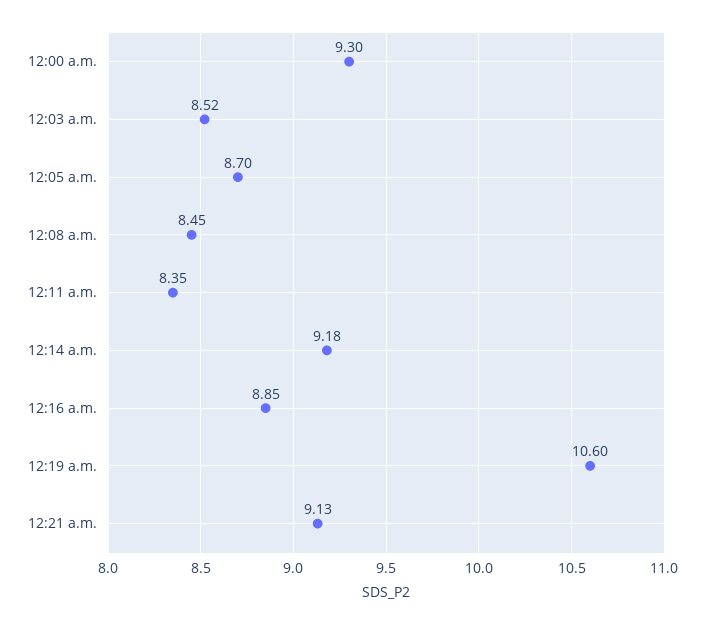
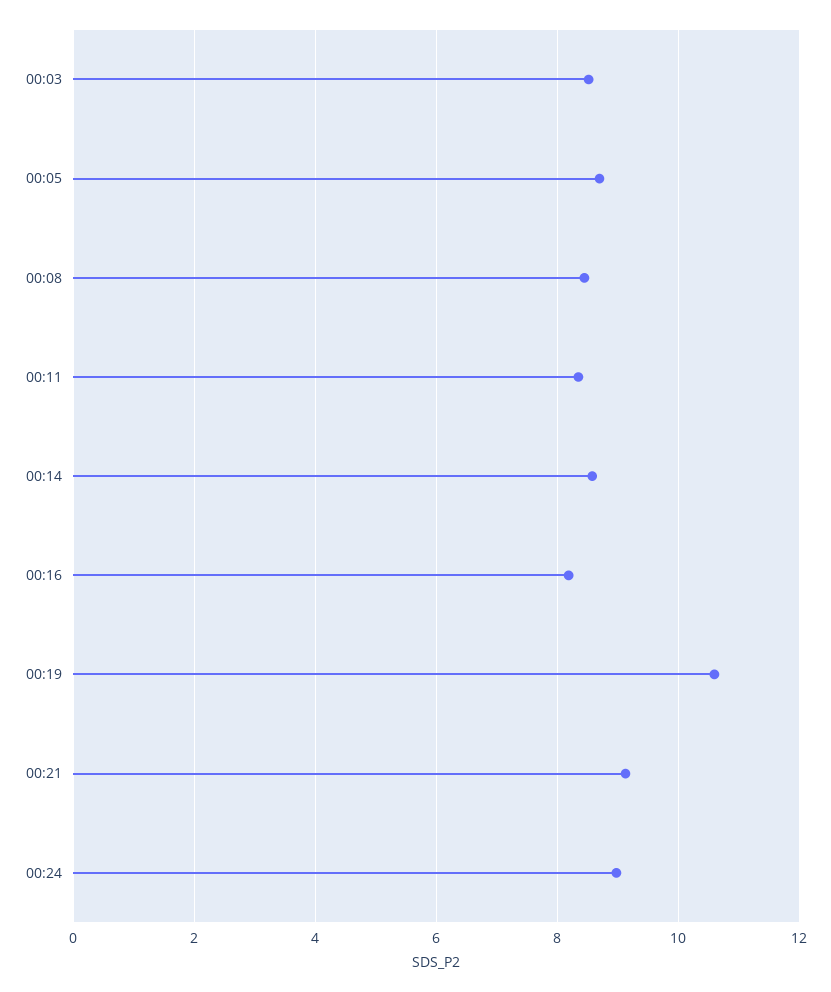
12:00 a.m.: 9.3 -> none
12:14 a.m.: 9.18 -> 8.6
12:16 a.m.: 8.85 -> 8.2
00:24: none -> 9

